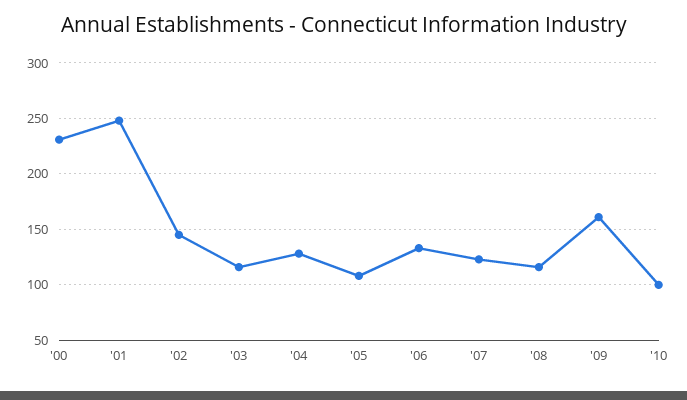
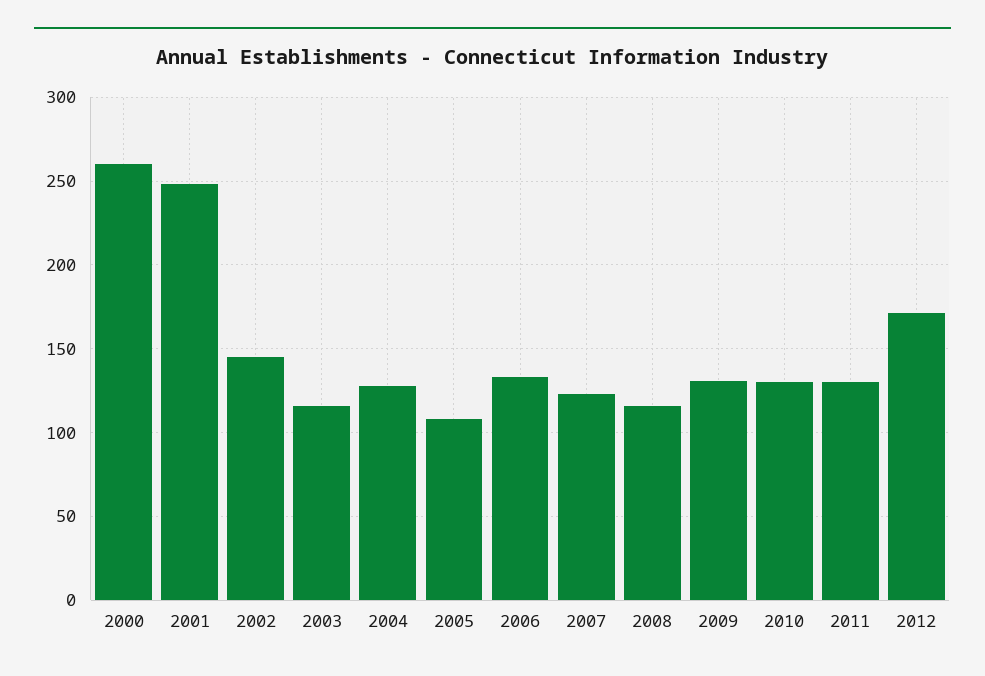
'00: 230 -> 260
'09: 160 -> 130
'10: 100 -> 130
2011: none -> 130
2012: none -> 170

